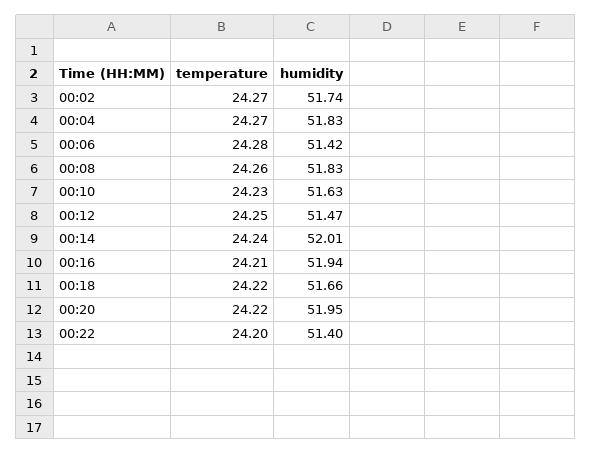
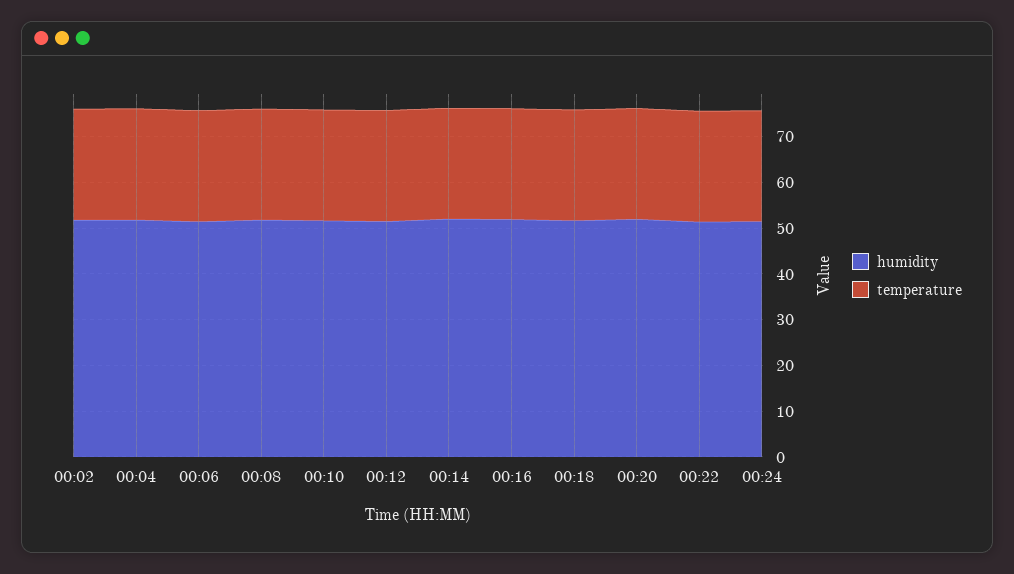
humidity, 00:24: none -> 52
temperature, 00:24: none -> 24

